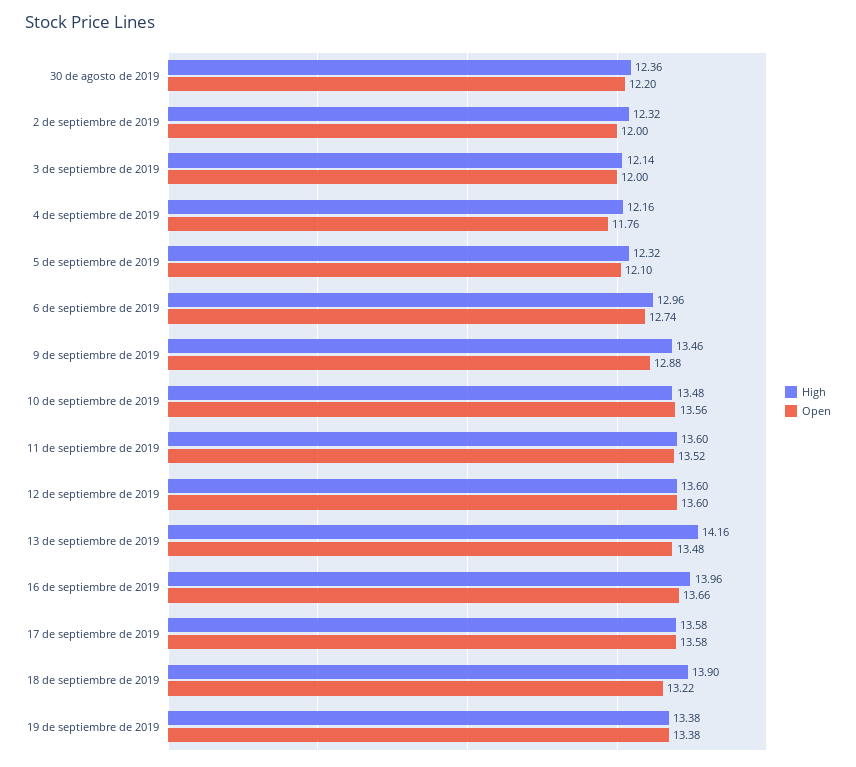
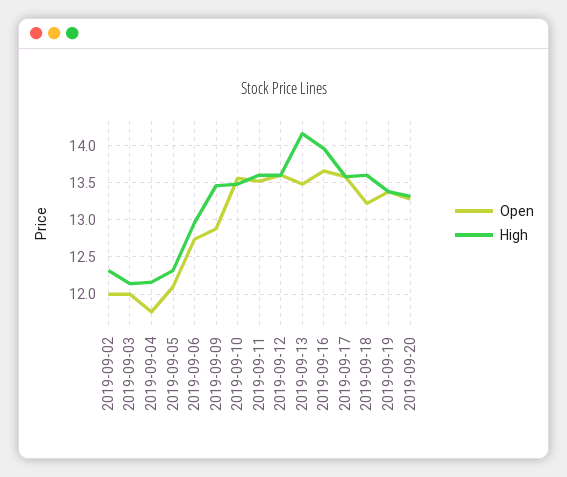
High, 30 de agosto de 2019: 12.36 -> none
Open, 30 de agosto de 2019: 12.2 -> none
High, 18 de septiembre de 2019: 13.9 -> 13.6
Open, 2019-09-20: none -> 13.3
High, 2019-09-20: none -> 13.3

